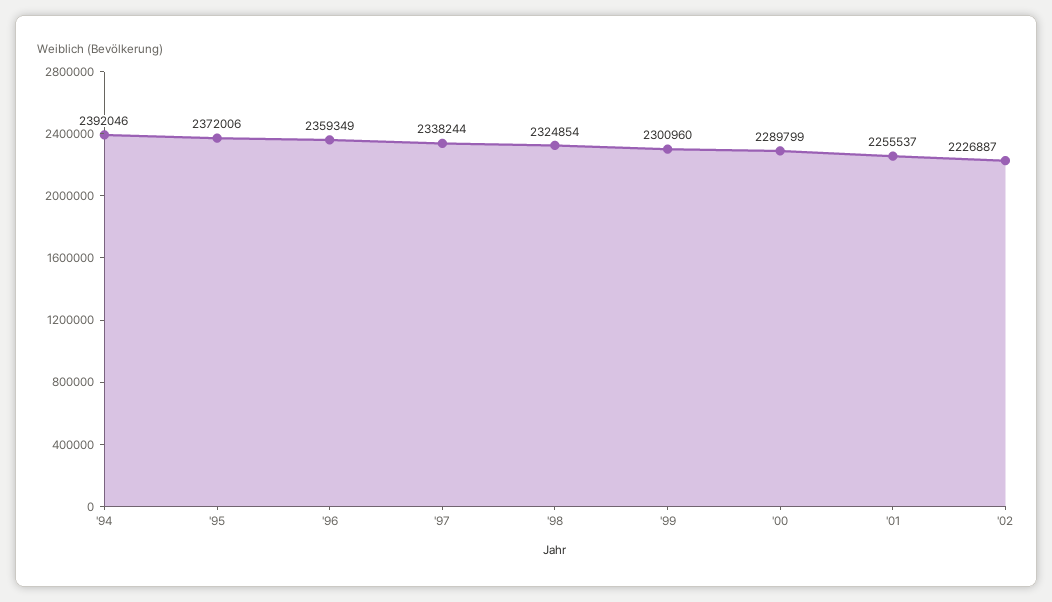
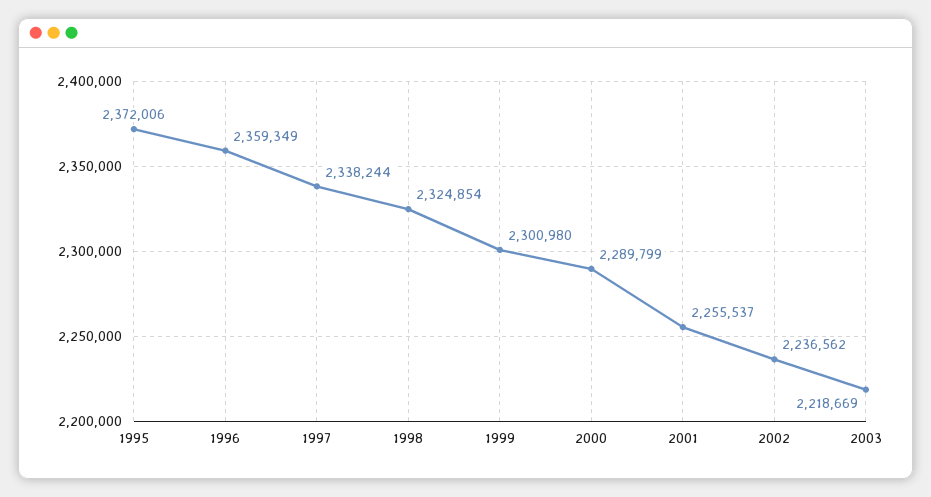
'94: 2392046 -> none
'99: 2300960 -> 2300980
'02: 2226887 -> 2236562
2003: none -> 2218669

